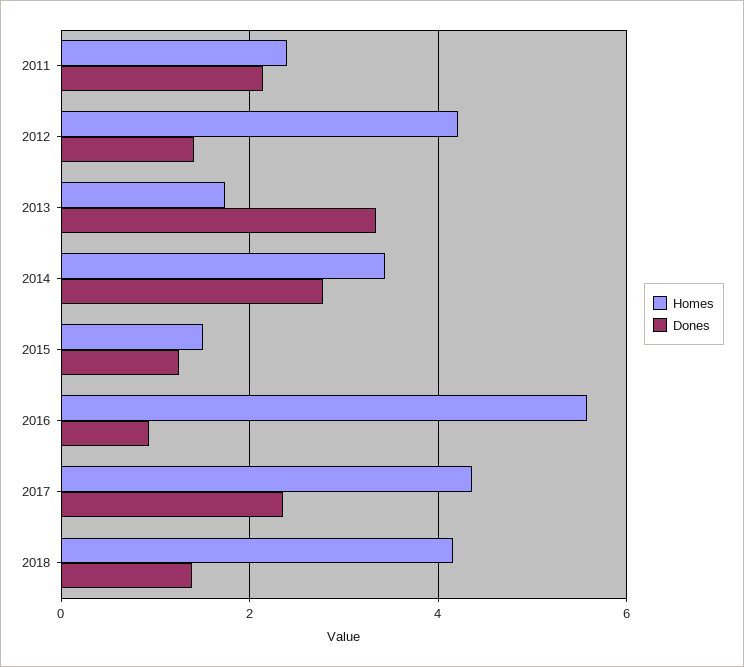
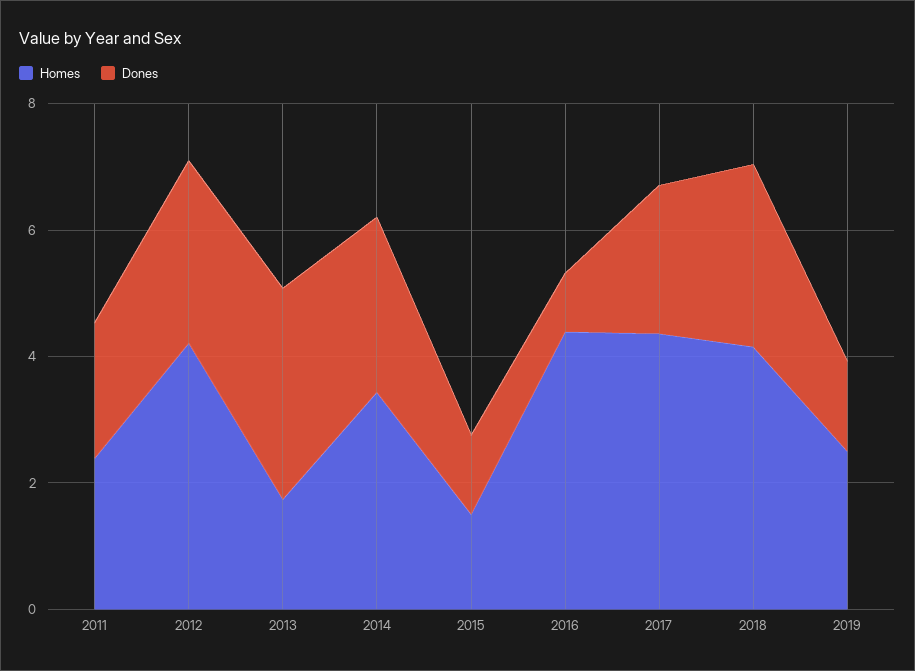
Dones, 2012: 1.4 -> 3
Homes, 2016: 5.6 -> 4.5
Dones, 2018: 1.4 -> 3
Homes, 2019: none -> 2.5
Dones, 2019: none -> 1.5

